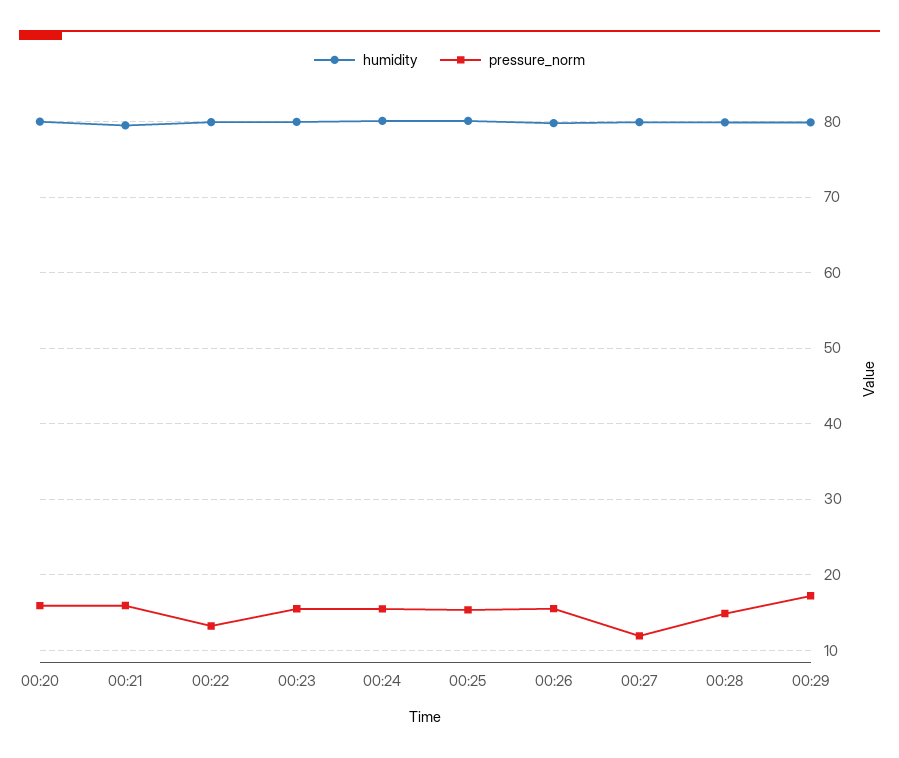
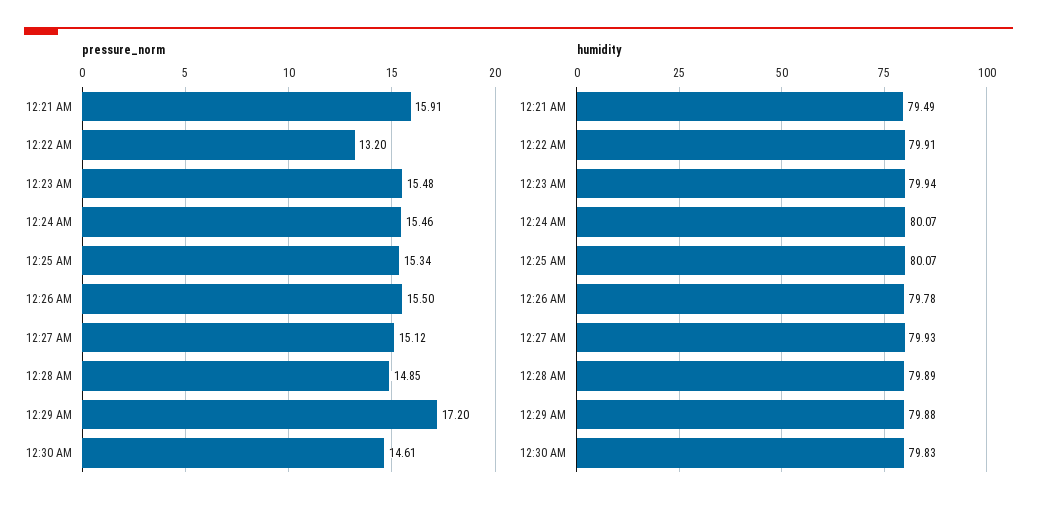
humidity, 00:20: 80 -> none
pressure_norm, 00:20: 16 -> none
pressure_norm, 00:27: 12 -> 15.12
pressure_norm, 12:30 AM: none -> 14.61
humidity, 12:30 AM: none -> 79.83

